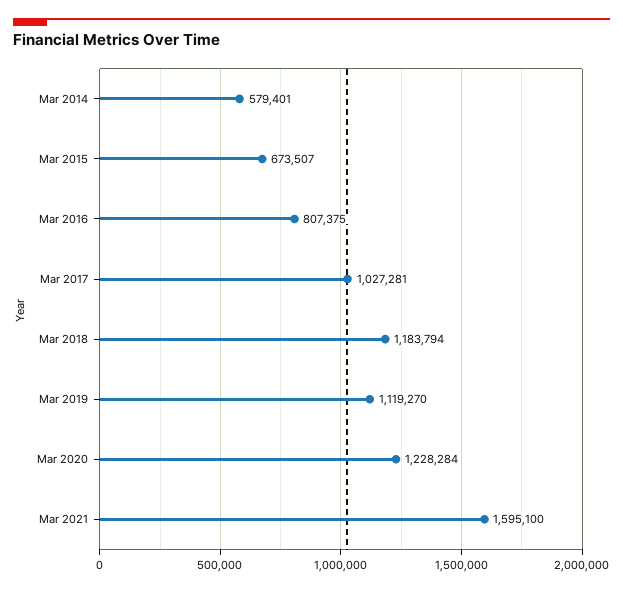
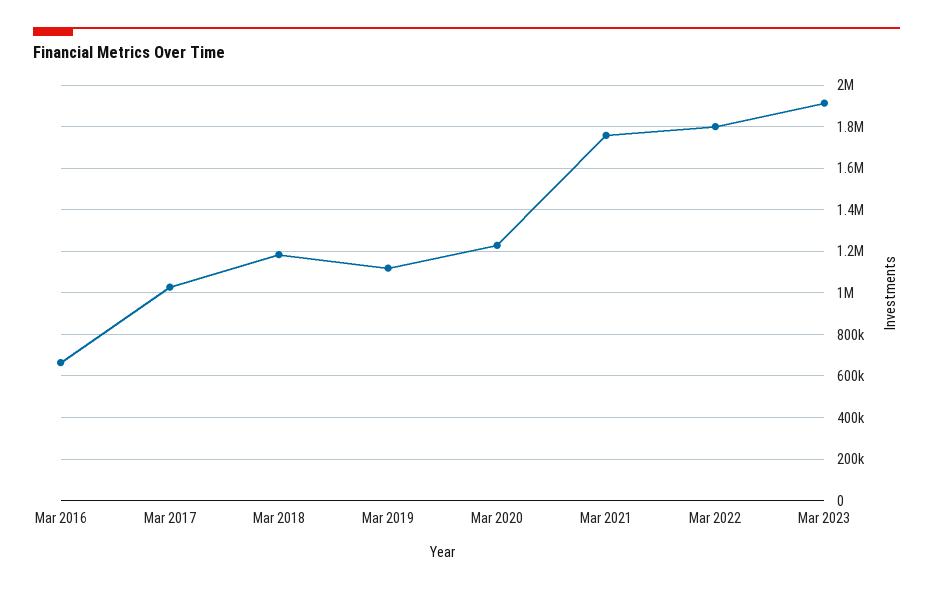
Mar 2014: 579401 -> none
Mar 2015: 673507 -> none
Mar 2016: 807375 -> 650000
Mar 2021: 1595100 -> 1750000
Mar 2022: none -> 1800000
Mar 2023: none -> 1900000

